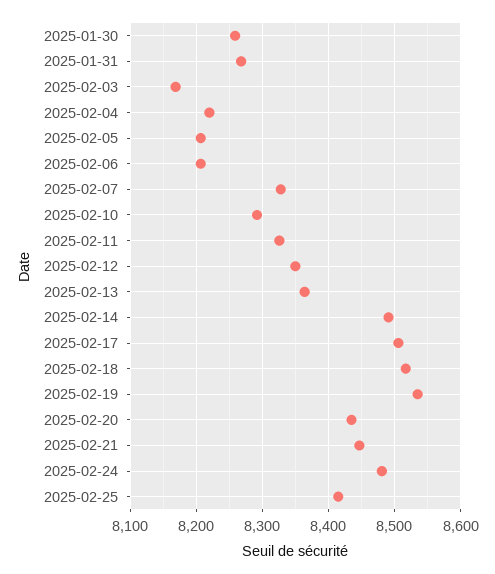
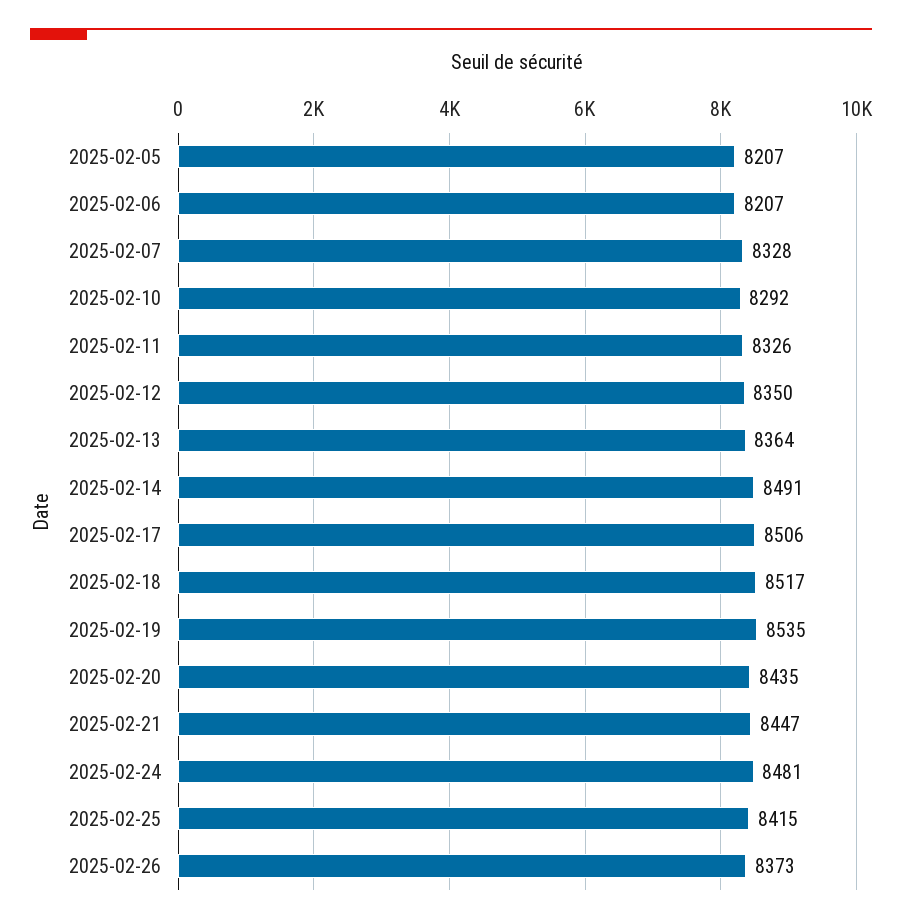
2025-01-30: 8260 -> none
2025-01-31: 8270 -> none
2025-02-03: 8170 -> none
2025-02-04: 8220 -> none
2025-02-26: none -> 8373

